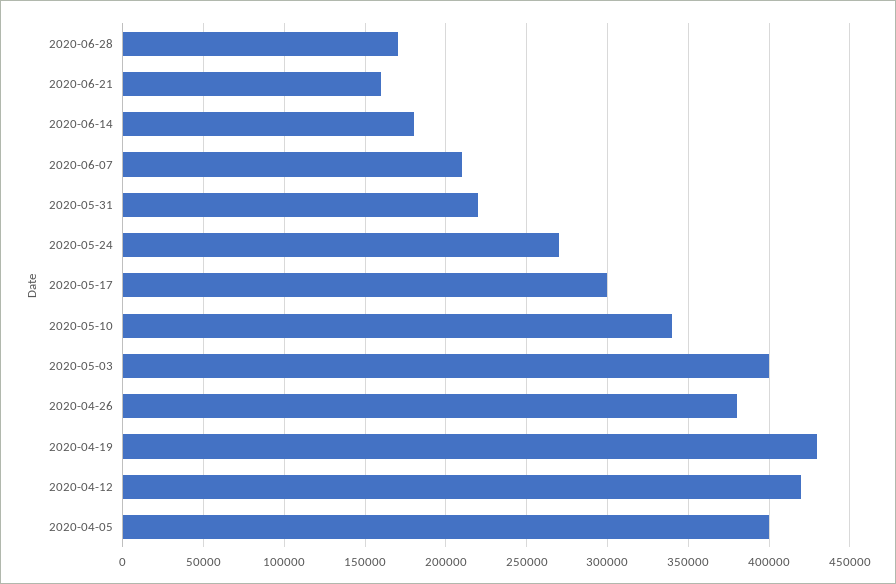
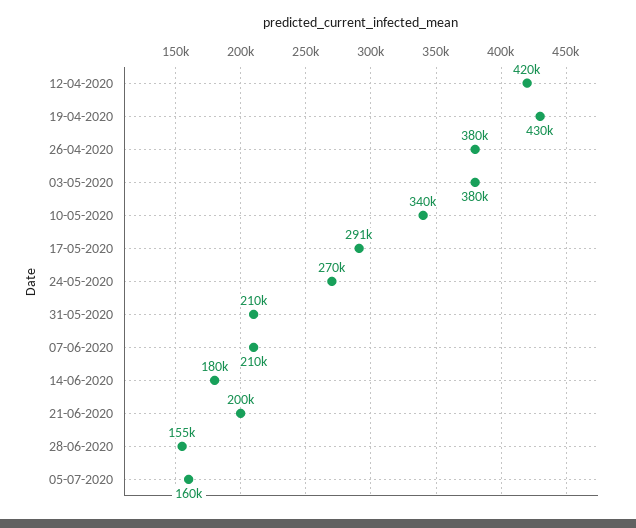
2020-06-28: 170000 -> 155000
2020-06-21: 160000 -> 200000
2020-05-31: 220000 -> 210000
2020-05-17: 300000 -> 291000
2020-05-03: 400000 -> 380000
2020-04-05: 400000 -> none
05-07-2020: none -> 160000

